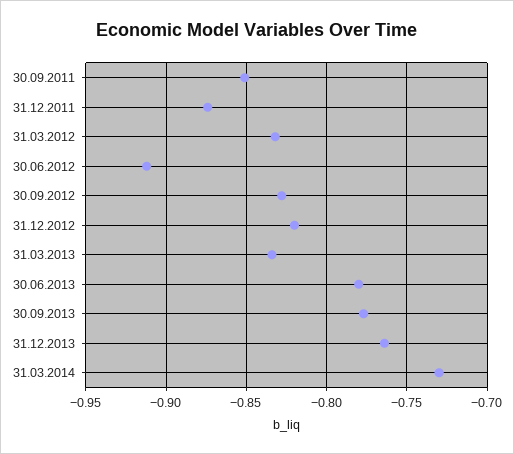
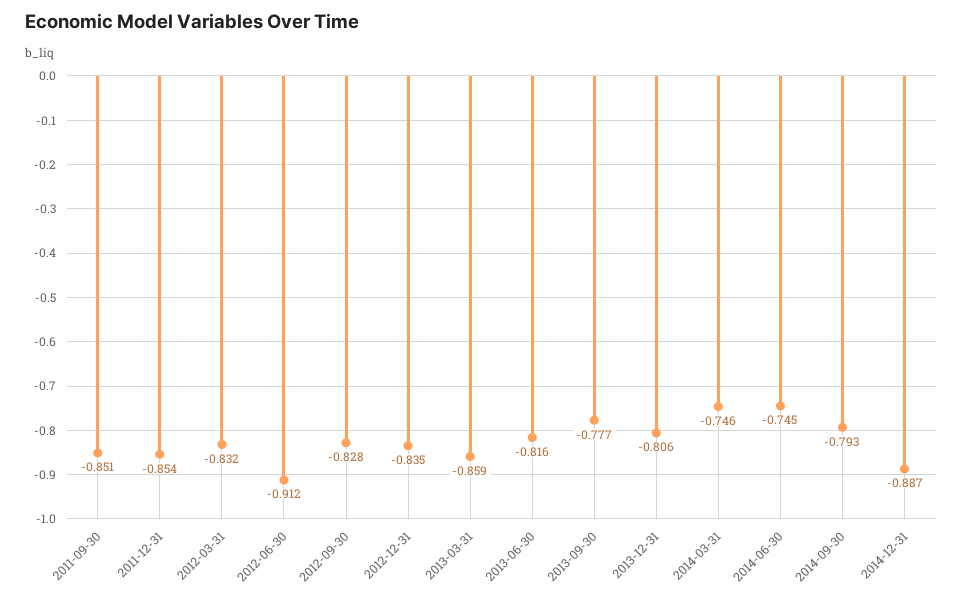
31.12.2011: -0.875 -> -0.854
31.12.2012: -0.82 -> -0.835
31.03.2013: -0.835 -> -0.859
30.06.2013: -0.78 -> -0.816
31.12.2013: -0.765 -> -0.806
31.03.2014: -0.73 -> -0.746
2014-06-30: none -> -0.745
2014-09-30: none -> -0.793
2014-12-31: none -> -0.887

